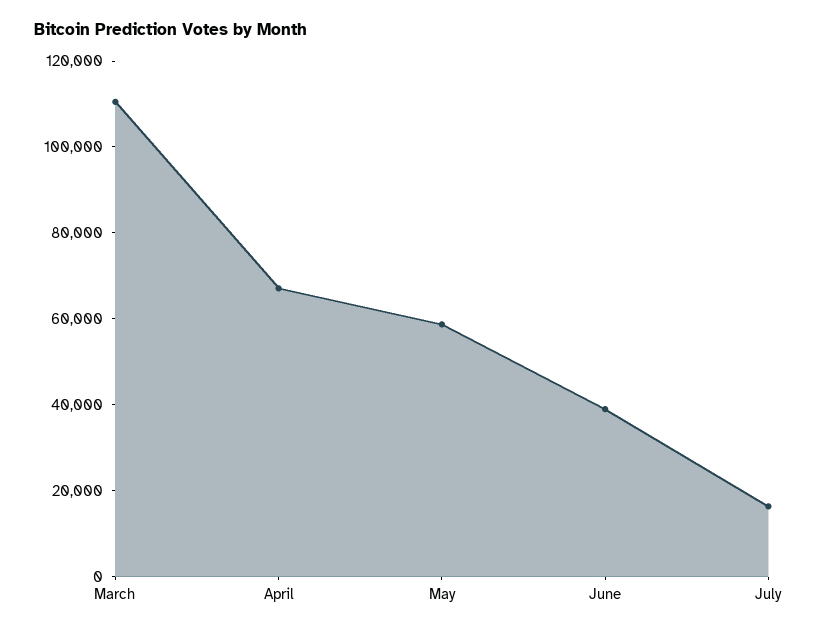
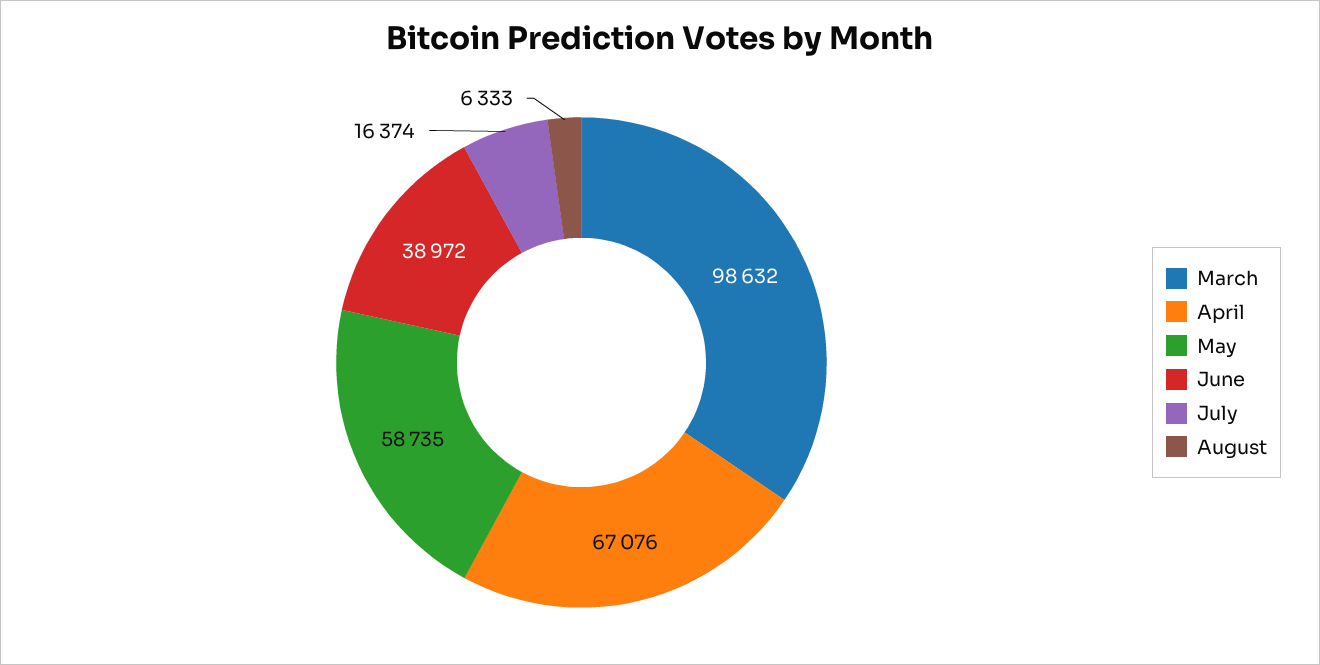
March: 110000 -> 98632
August: none -> 6333

